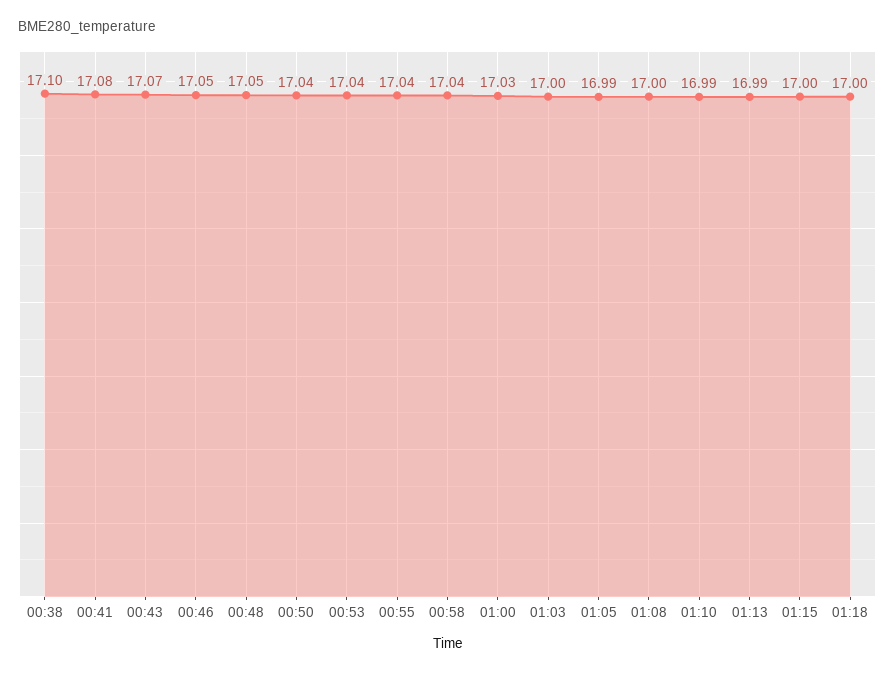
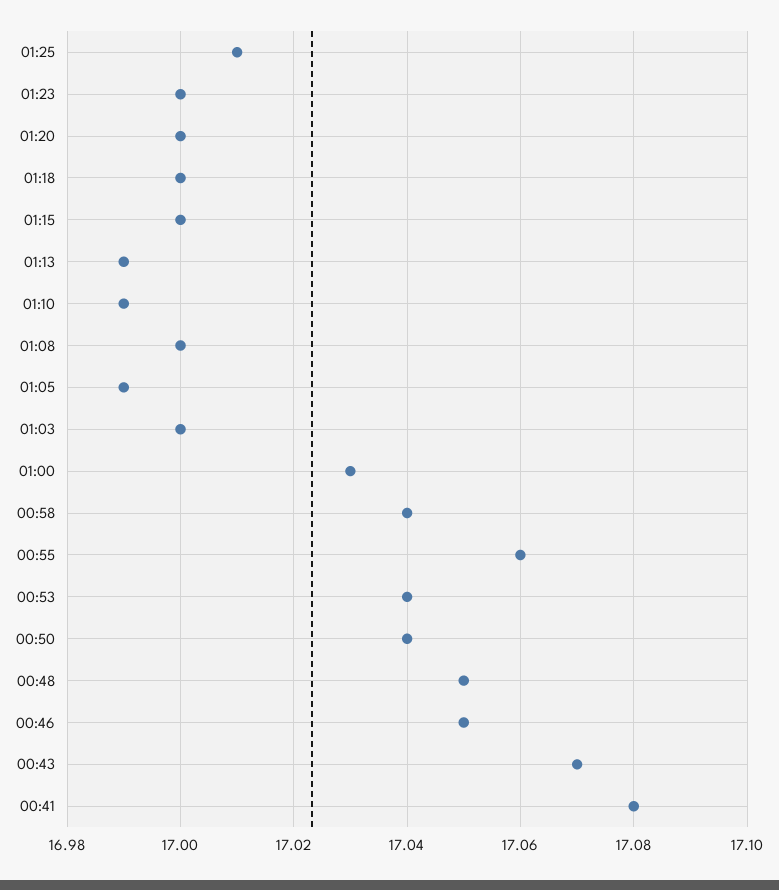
00:38: 17.1 -> none
00:55: 17.04 -> 17.06
01:25: none -> 17.01
01:23: none -> 17
01:20: none -> 17

